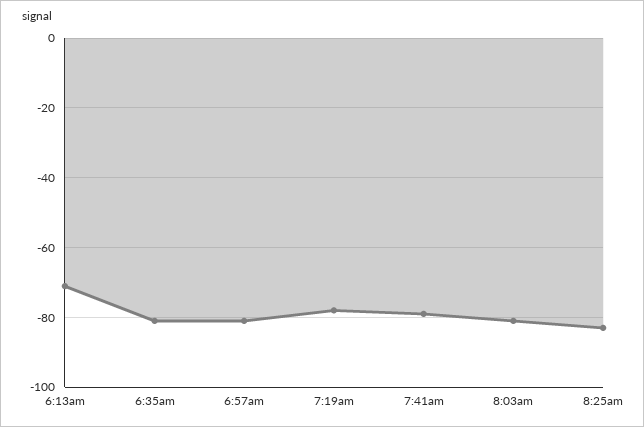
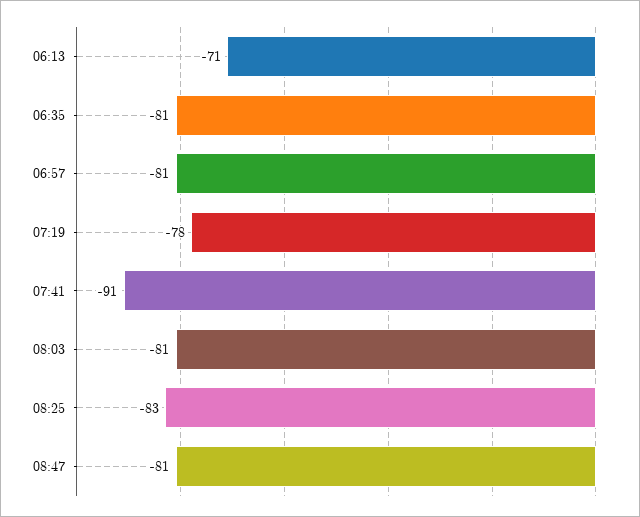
7:41am: -80 -> -91
08:47: none -> -81

